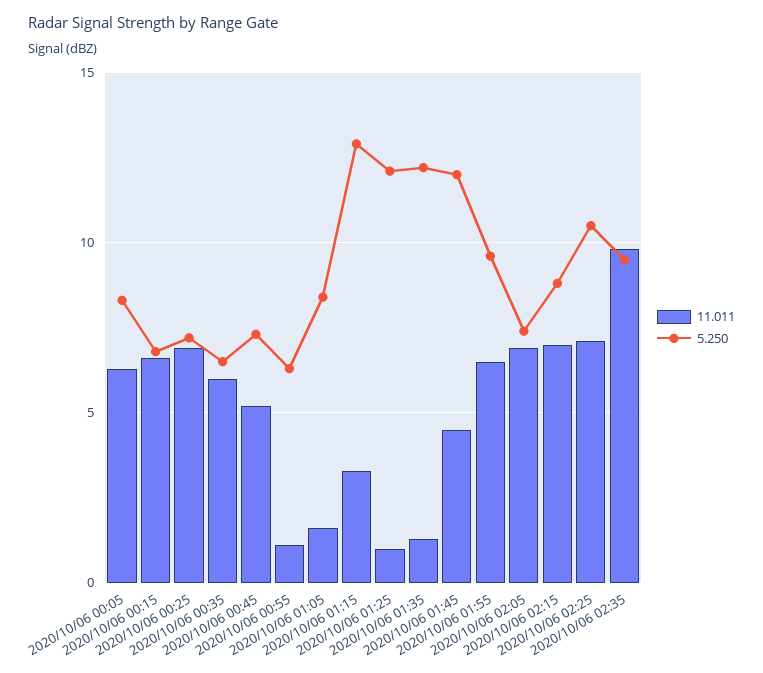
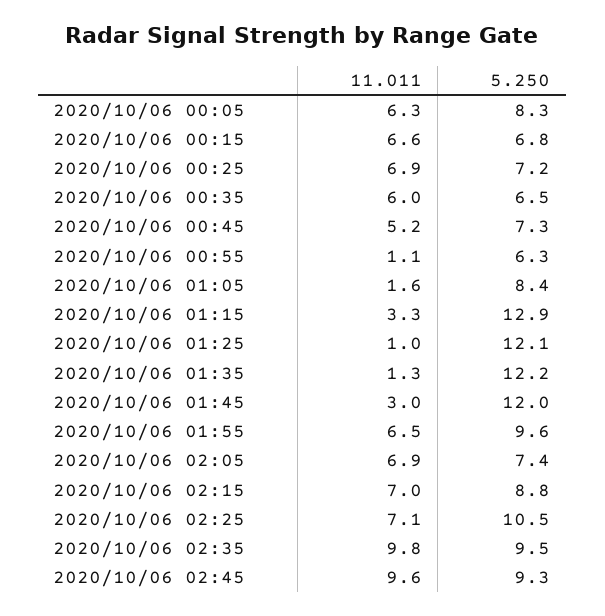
11.011, 2020/10/06 01:45: 4.5 -> 3
11.011, 2020/10/06 02:45: none -> 9.6
5.250, 2020/10/06 02:45: none -> 9.3

